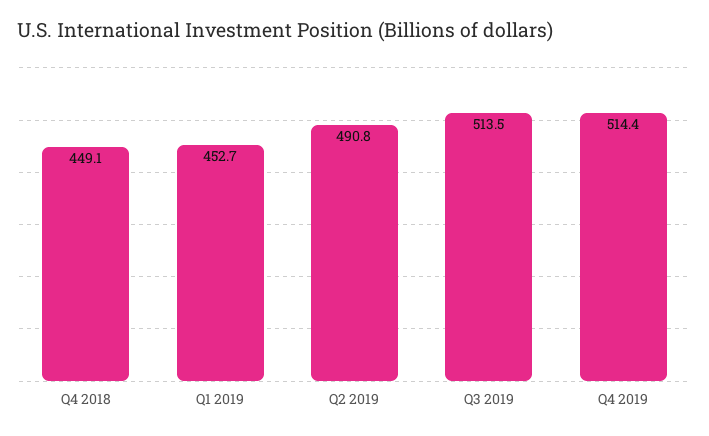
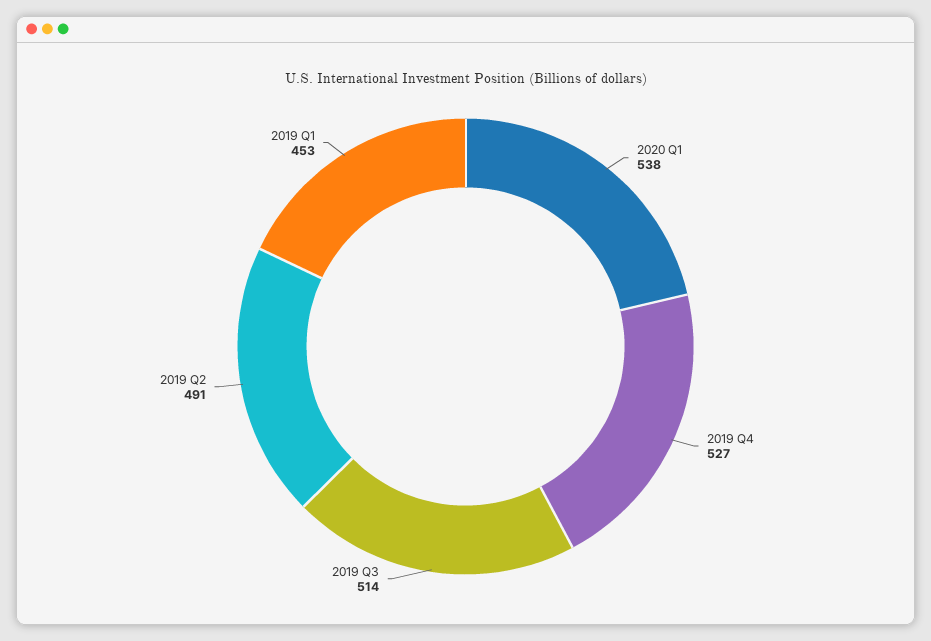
Q4 2018: 449.1 -> none
Q4 2019: 514.4 -> 527
2020 Q1: none -> 538

